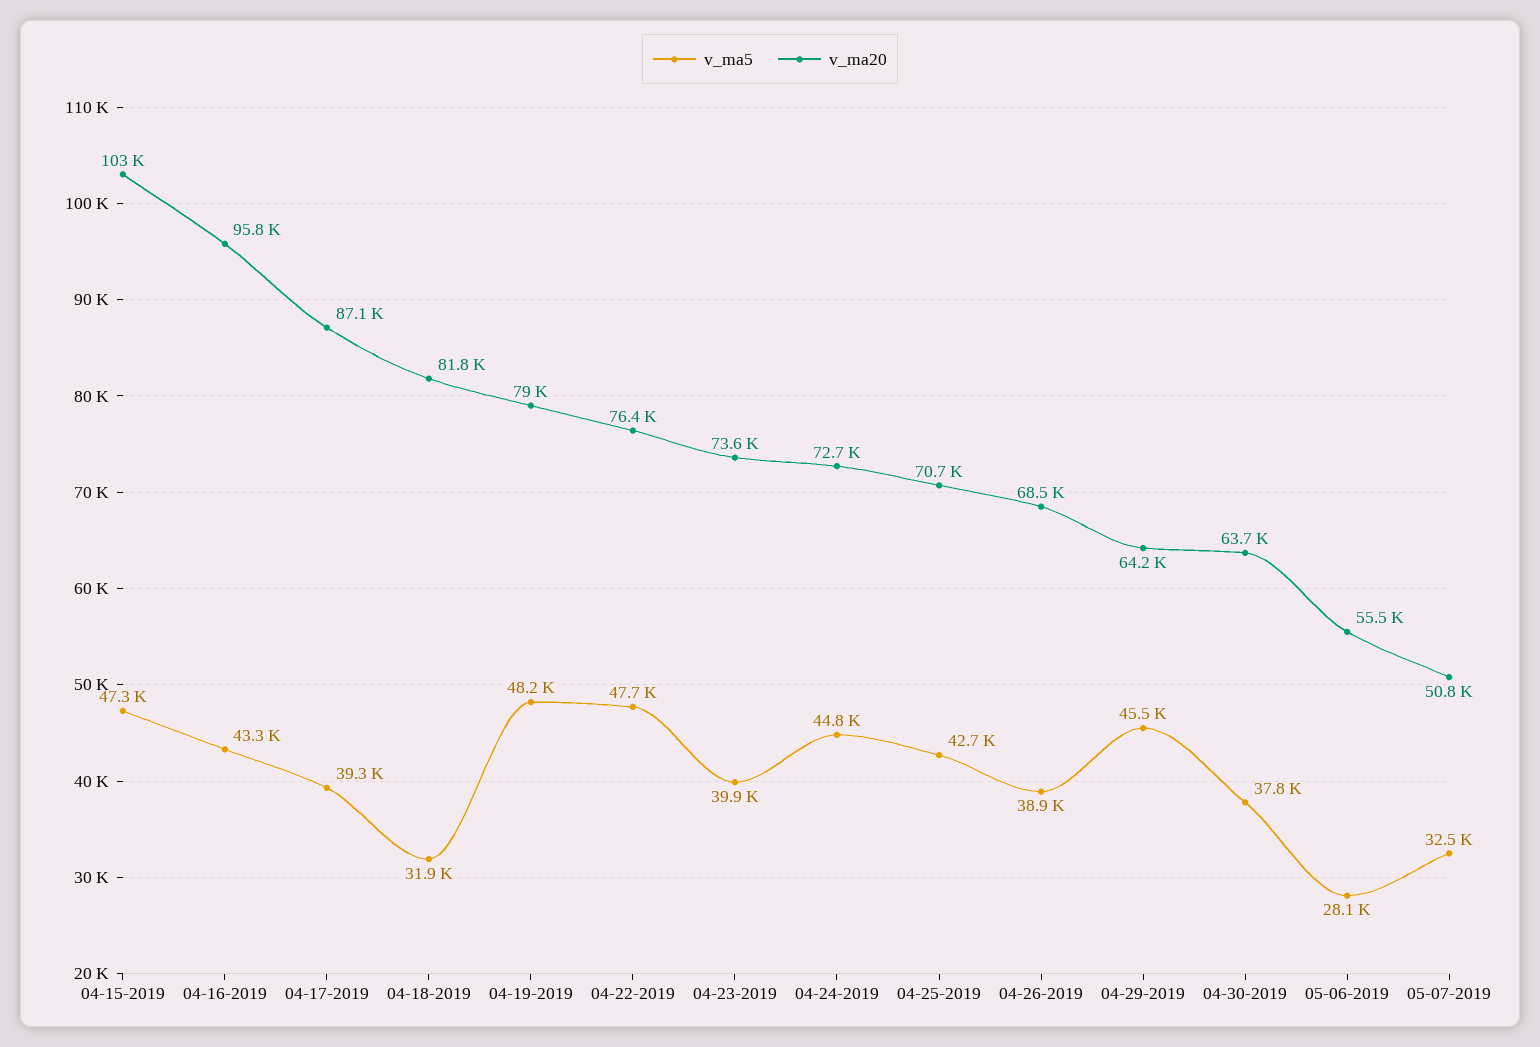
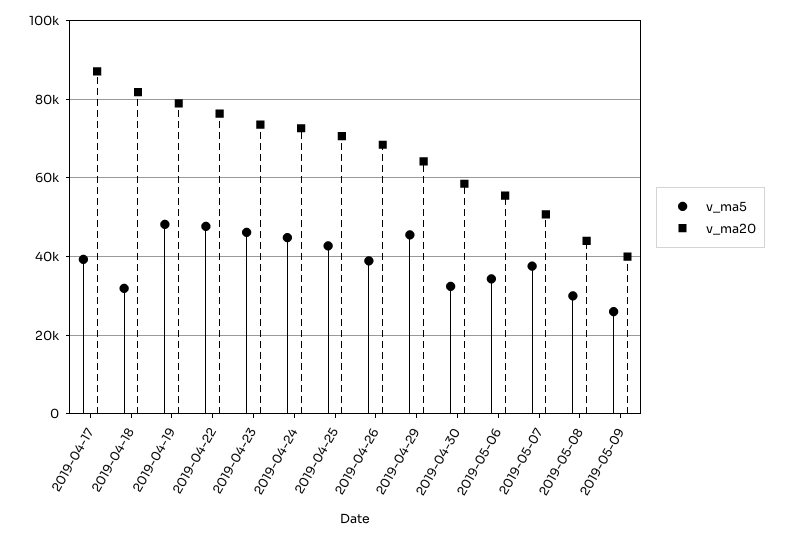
v_ma5, 04-15-2019: 47300 -> none
v_ma20, 04-15-2019: 103000 -> none
v_ma5, 04-16-2019: 43300 -> none
v_ma20, 04-16-2019: 95800 -> none
v_ma5, 04-23-2019: 39900 -> 46000
v_ma5, 04-30-2019: 37800 -> 32000
v_ma20, 04-30-2019: 63700 -> 58000
v_ma5, 05-06-2019: 28100 -> 34000
v_ma5, 05-07-2019: 32500 -> 38000
v_ma5, 2019-05-08: none -> 30000
v_ma20, 2019-05-08: none -> 44000
v_ma5, 2019-05-09: none -> 26000
v_ma20, 2019-05-09: none -> 40000

